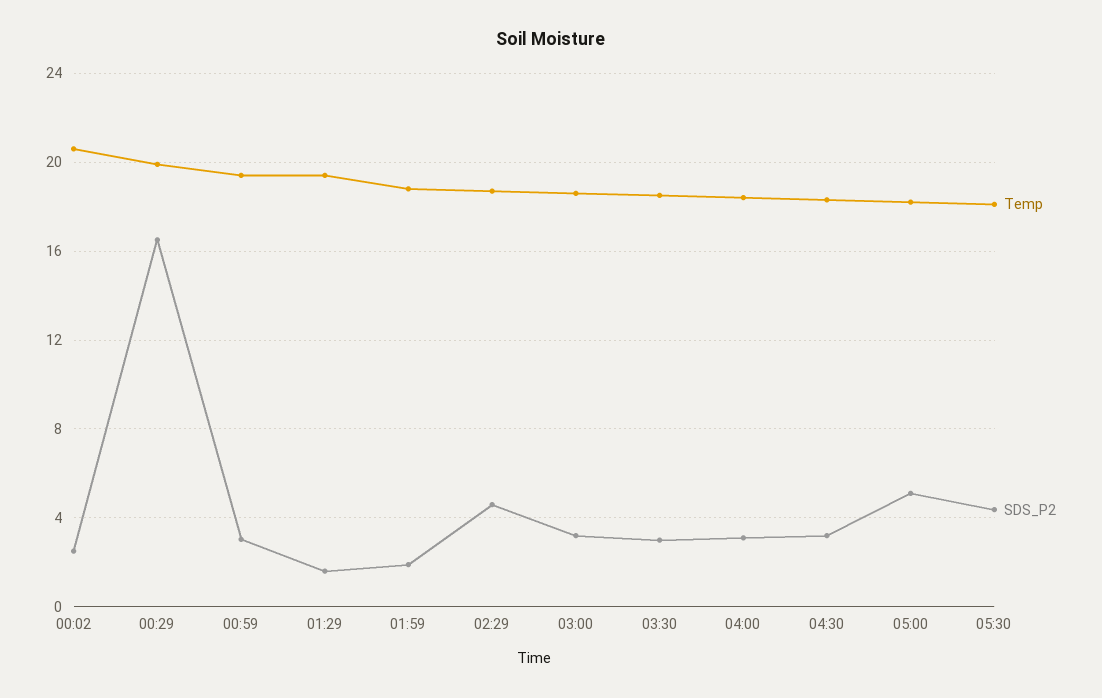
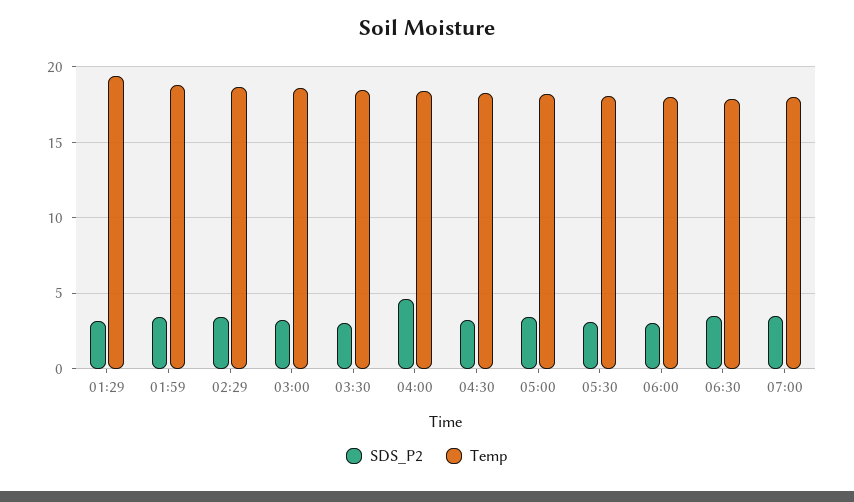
Temp, 00:02: 20.5 -> none
SDS_P2, 00:02: 2.5 -> none
Temp, 00:29: 20 -> none
SDS_P2, 00:29: 16.5 -> none
Temp, 00:59: 19.5 -> none
SDS_P2, 00:59: 3 -> none
SDS_P2, 01:29: 1.5 -> 3
SDS_P2, 01:59: 2 -> 3.5
SDS_P2, 02:29: 4.5 -> 3.5
SDS_P2, 04:00: 3 -> 4.5
SDS_P2, 05:00: 5 -> 3.5
SDS_P2, 05:30: 4.5 -> 3
SDS_P2, 06:00: none -> 3
Temp, 06:00: none -> 18
SDS_P2, 06:30: none -> 3.5
Temp, 06:30: none -> 18
SDS_P2, 07:00: none -> 3.5
Temp, 07:00: none -> 18

